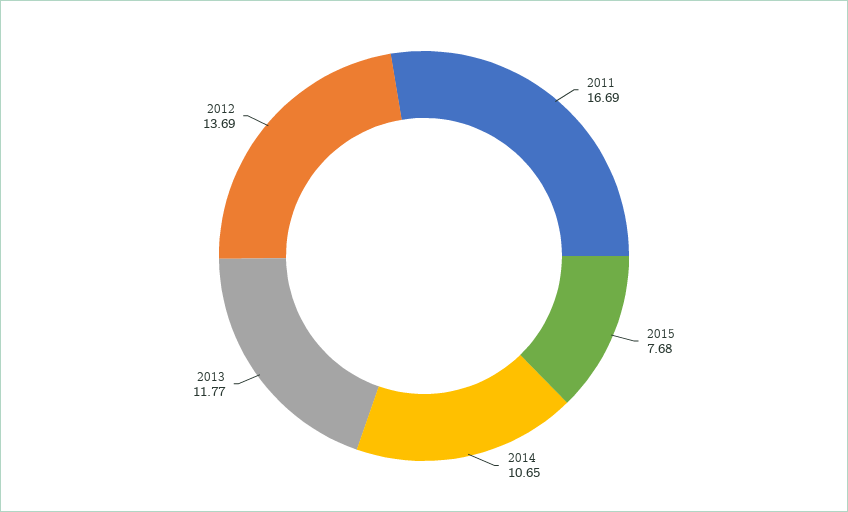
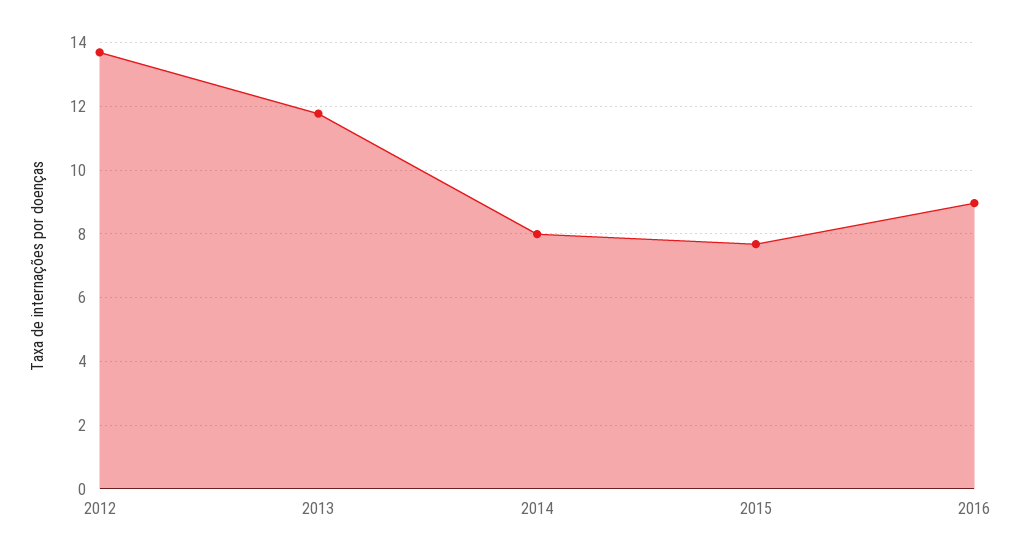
2011: 16.69 -> none
2014: 10.65 -> 8
2016: none -> 9

